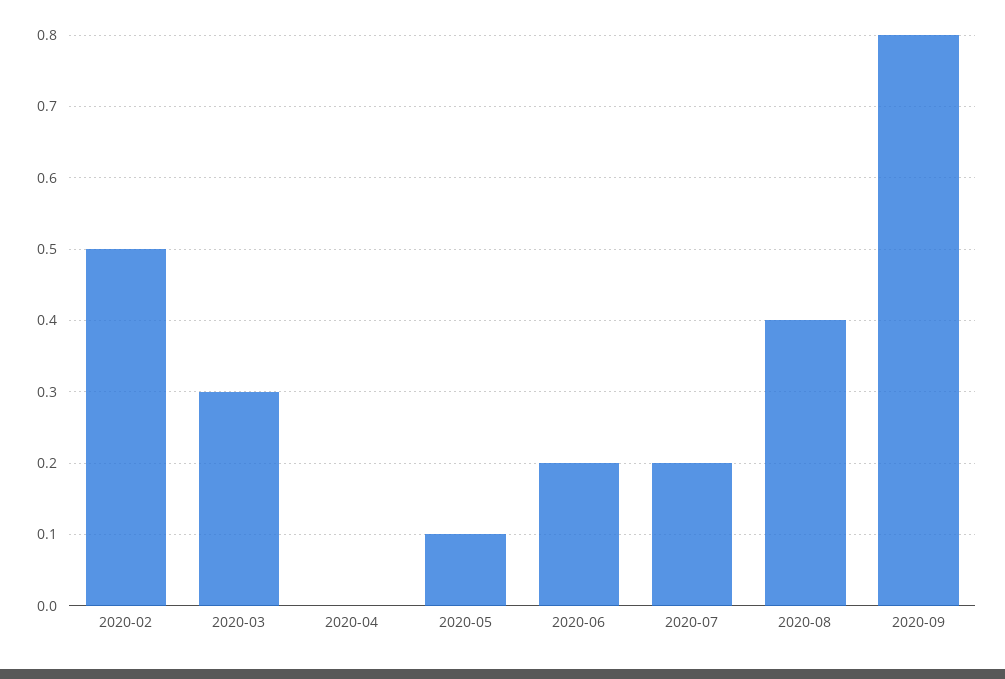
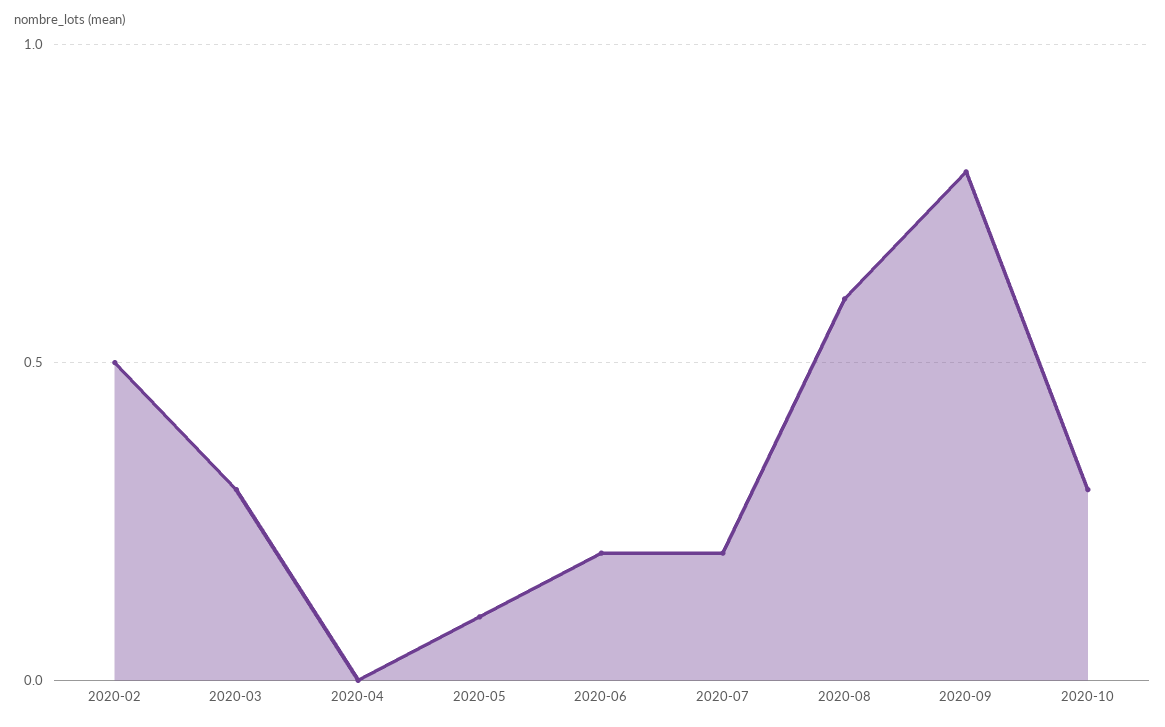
2020-08: 0.4 -> 0.6
2020-10: none -> 0.3

